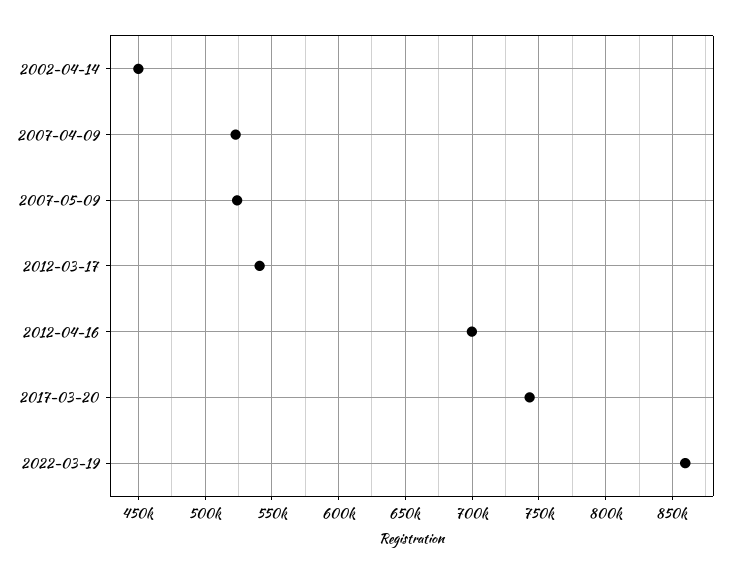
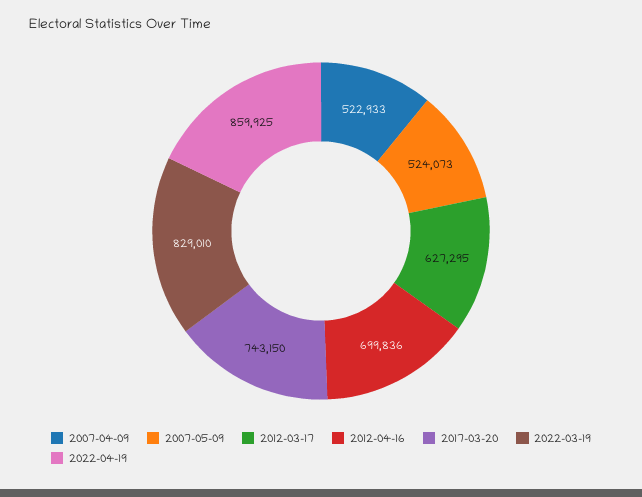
2002-04-14: 450000 -> none
2012-03-17: 540000 -> 627295
2022-03-19: 860000 -> 829010
2022-04-19: none -> 859925

